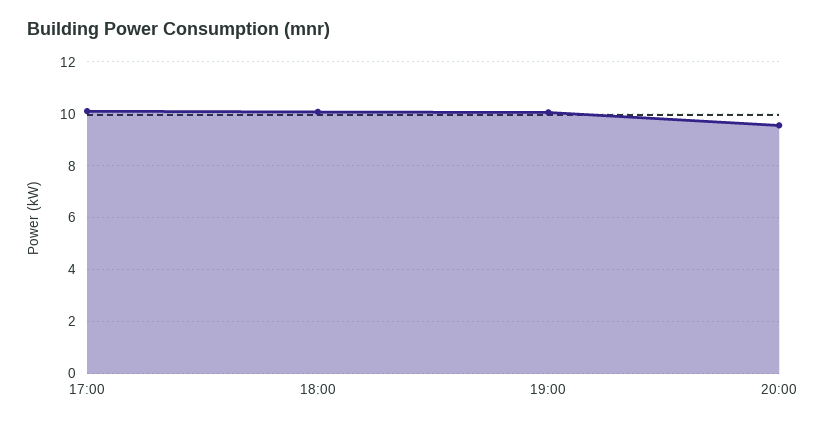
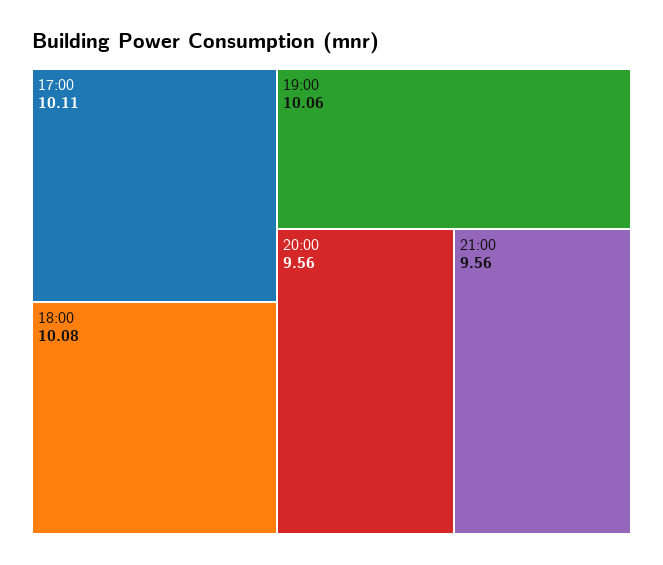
21:00: none -> 9.56

